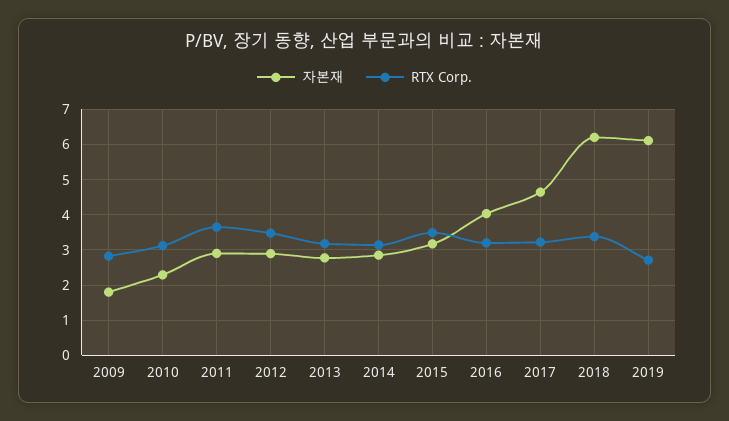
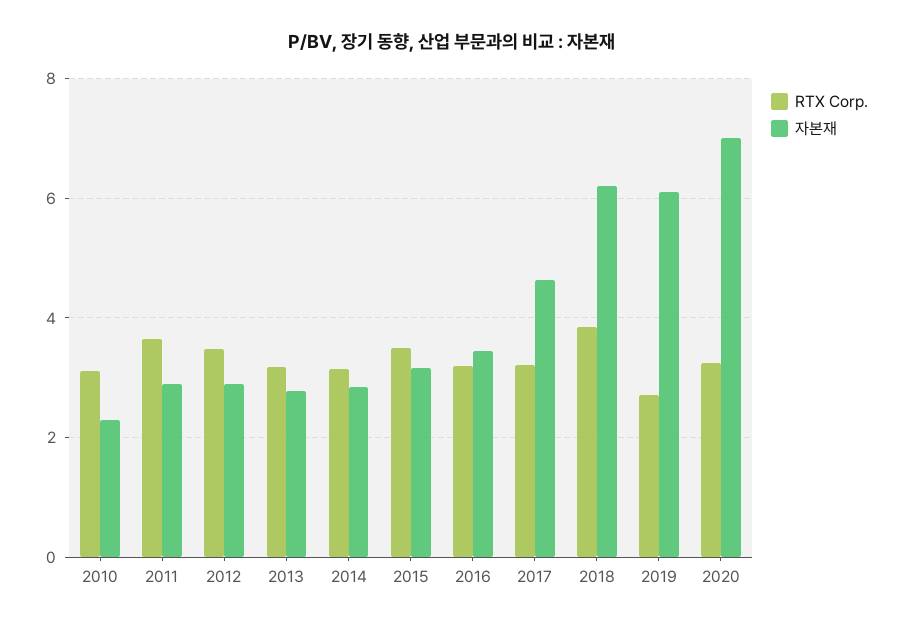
자본재, 2009: 1.8 -> none
RTX Corp., 2009: 2.8 -> none
자본재, 2016: 4 -> 3.4
RTX Corp., 2018: 3.4 -> 3.8
RTX Corp., 2020: none -> 3.2
자본재, 2020: none -> 7

